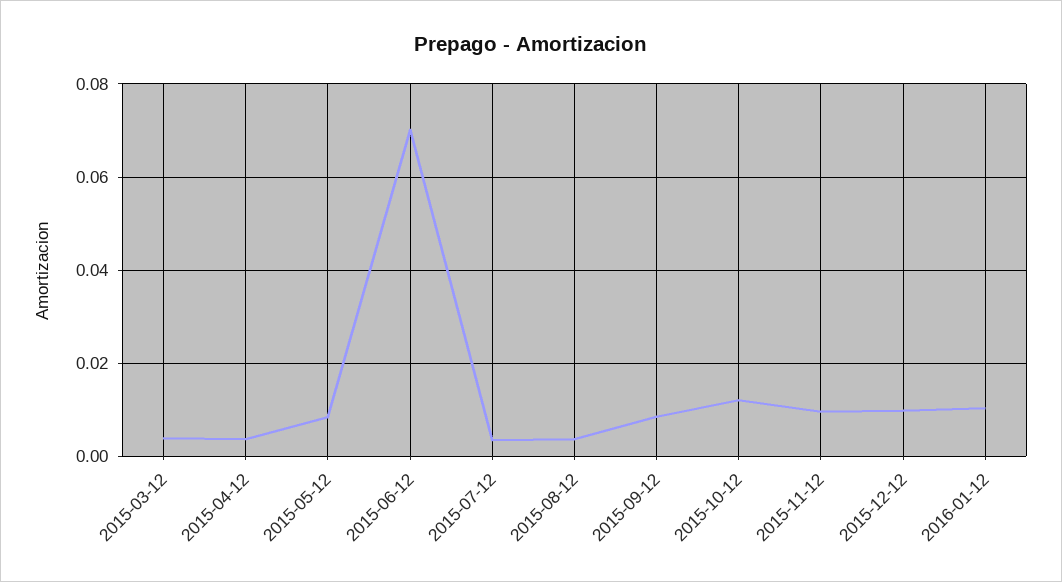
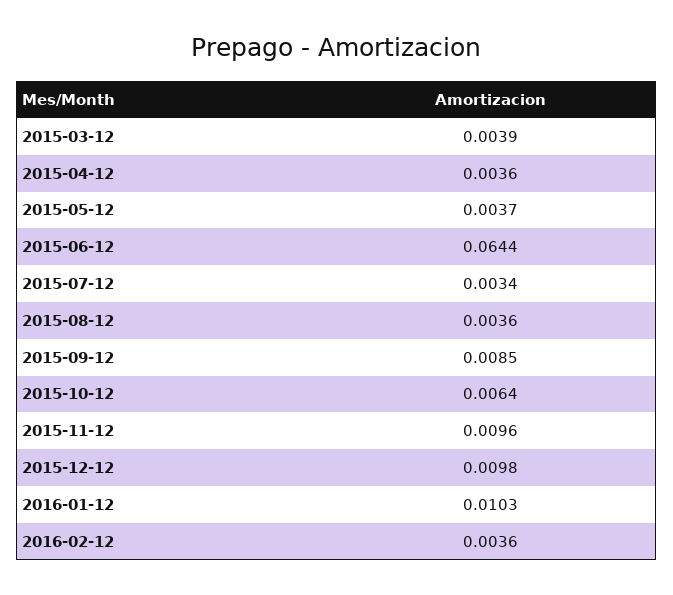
2015-05-12: 0.008 -> 0.0037
2015-06-12: 0.07 -> 0.0644
2015-10-12: 0.012 -> 0.0064
2016-02-12: none -> 0.0036

